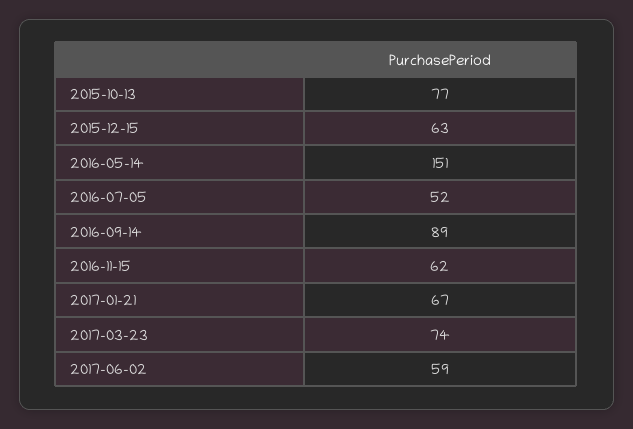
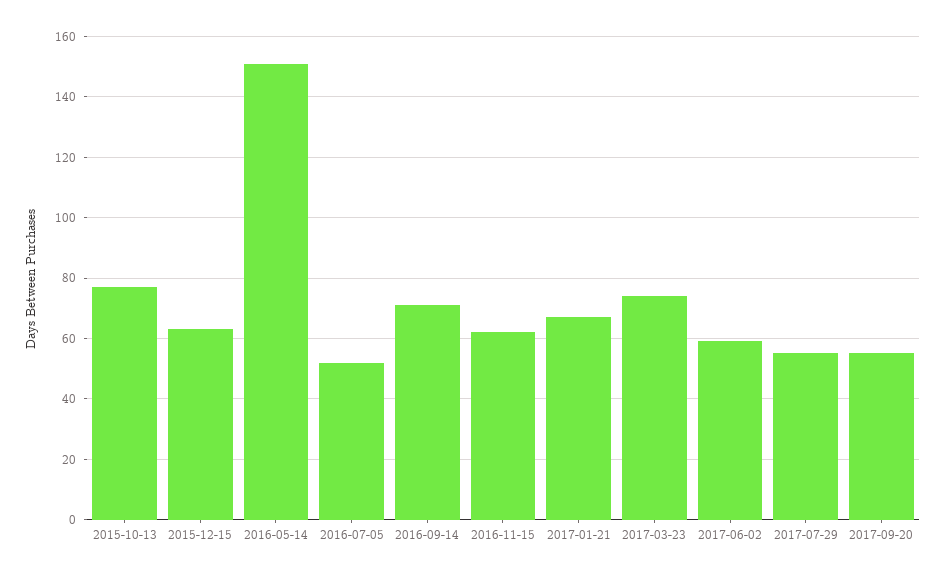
2016-09-14: 89 -> 70
2017-07-29: none -> 55
2017-09-20: none -> 55

